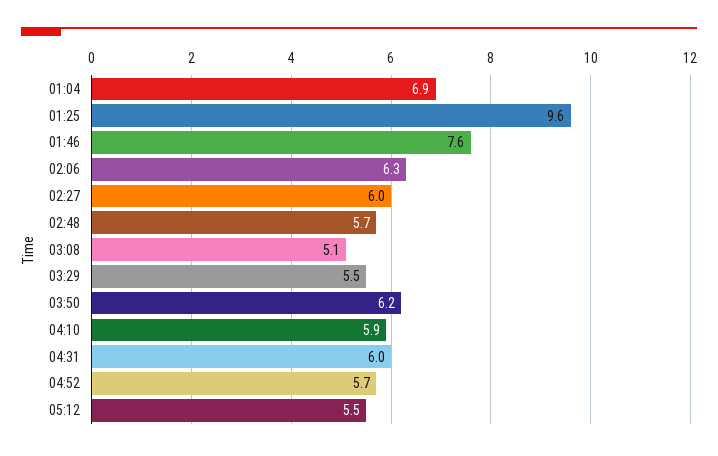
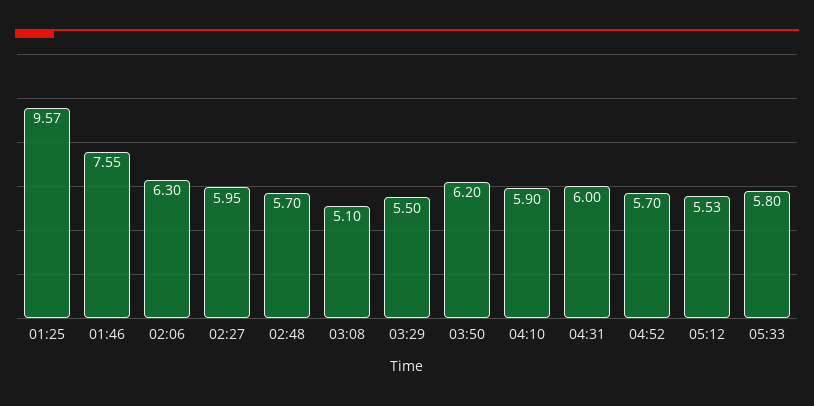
01:04: 6.9 -> none
05:33: none -> 5.8

